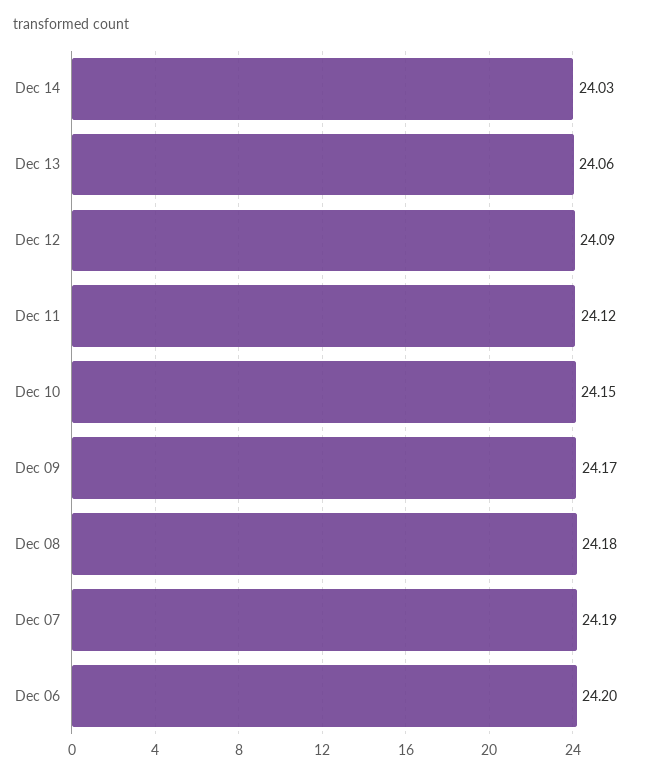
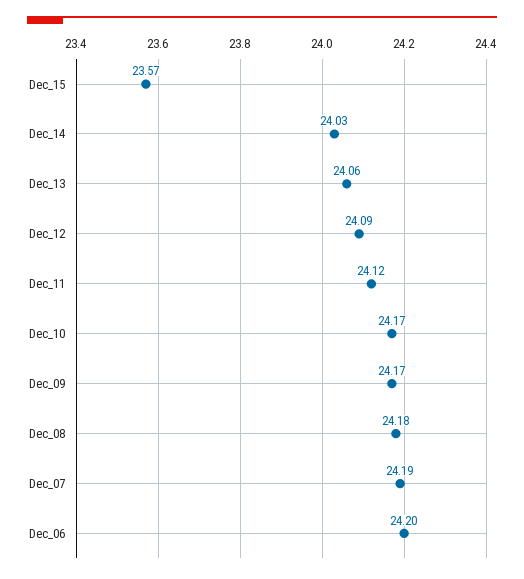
Dec 10: 24.15 -> 24.17
Dec_15: none -> 23.57

